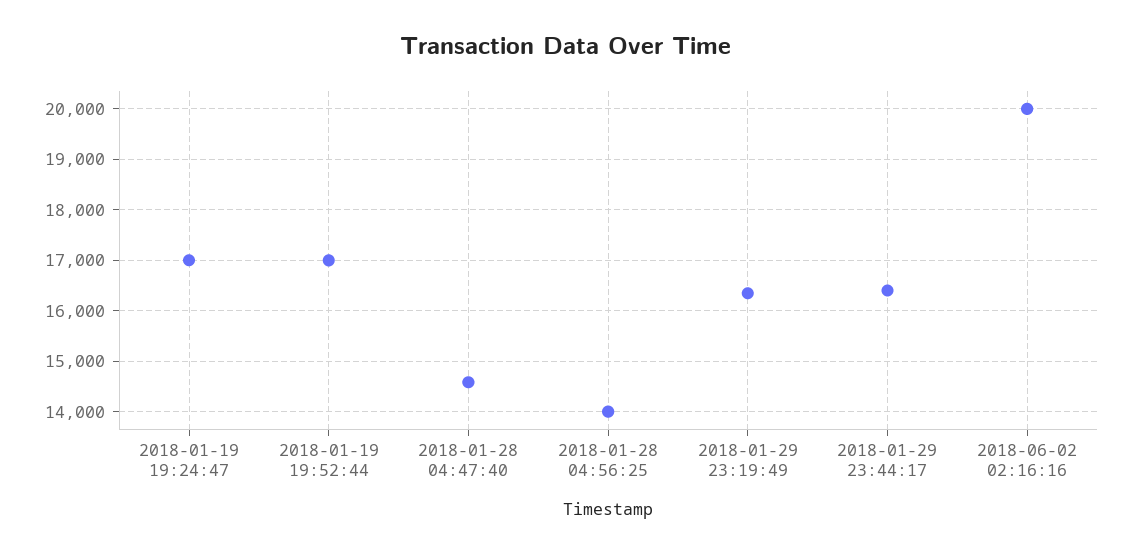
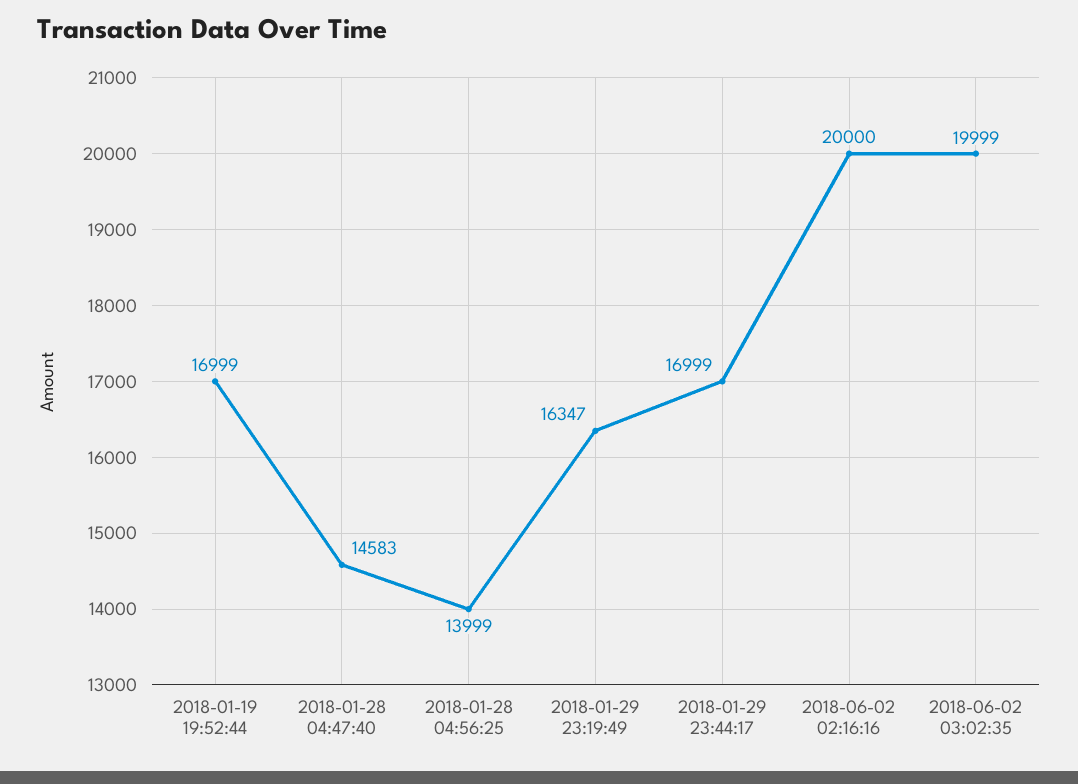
2018-01-19 19:24:47: 17000 -> none
2018-01-29 23:44:17: 16400 -> 16999
2018-06-02 03:02:35: none -> 19999

